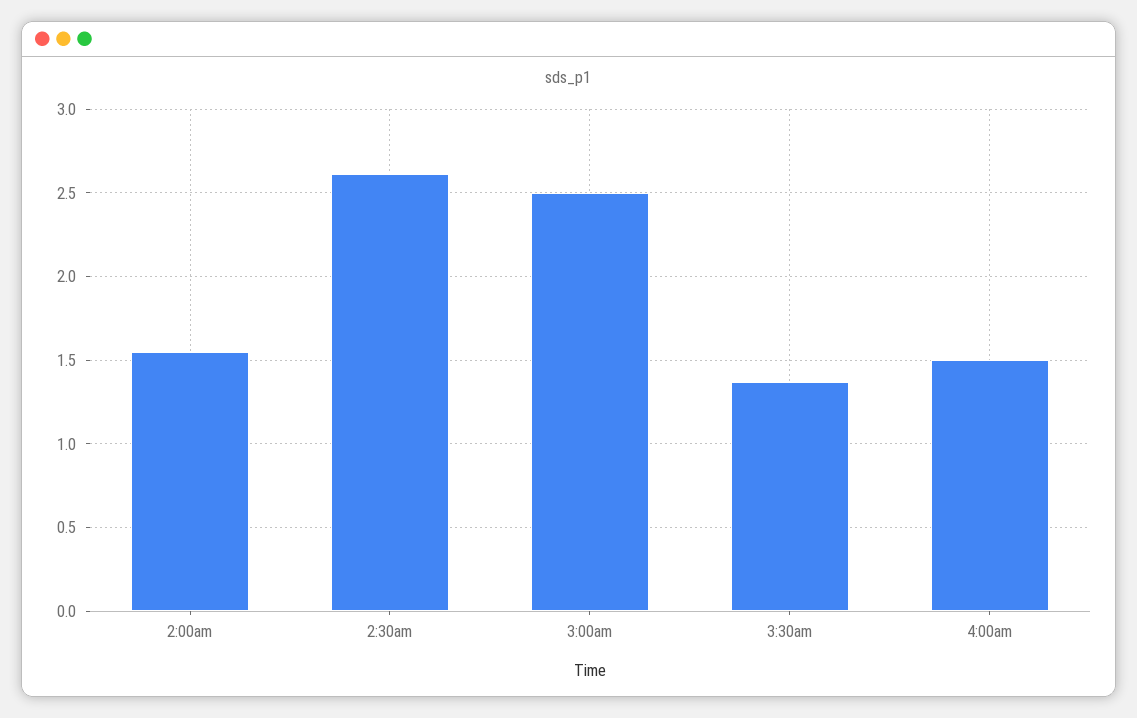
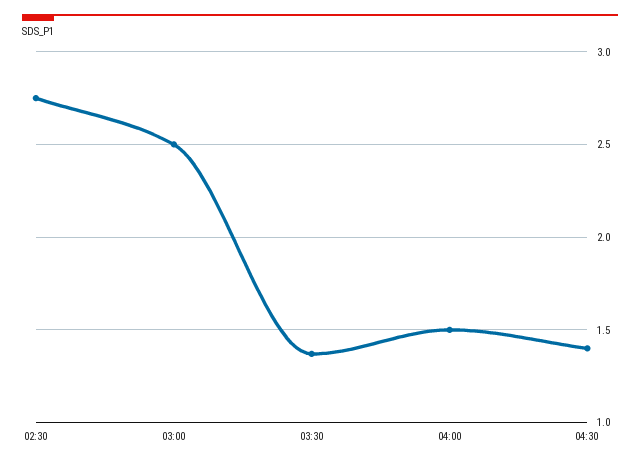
2:00am: 1.55 -> none
2:30am: 2.6 -> 2.75
04:30: none -> 1.4

